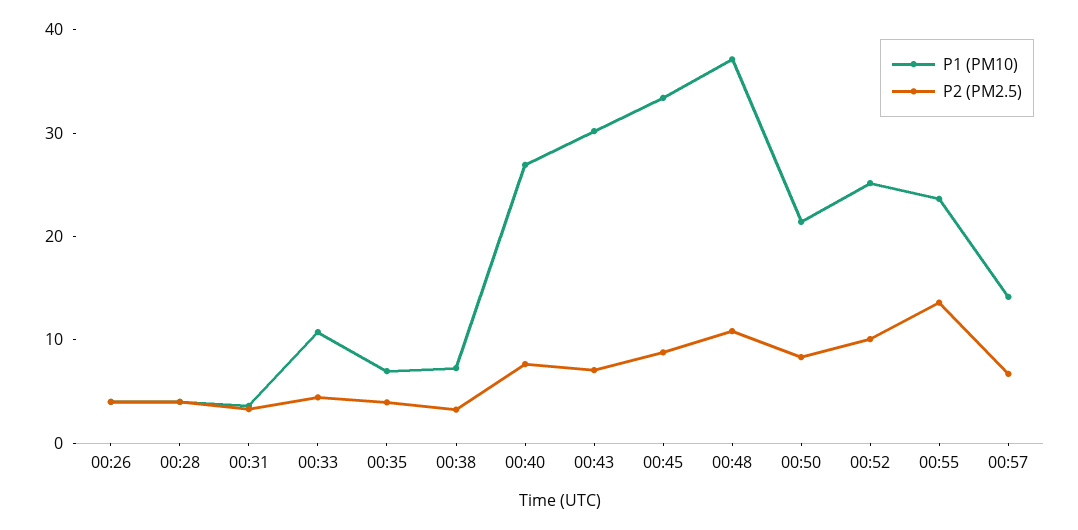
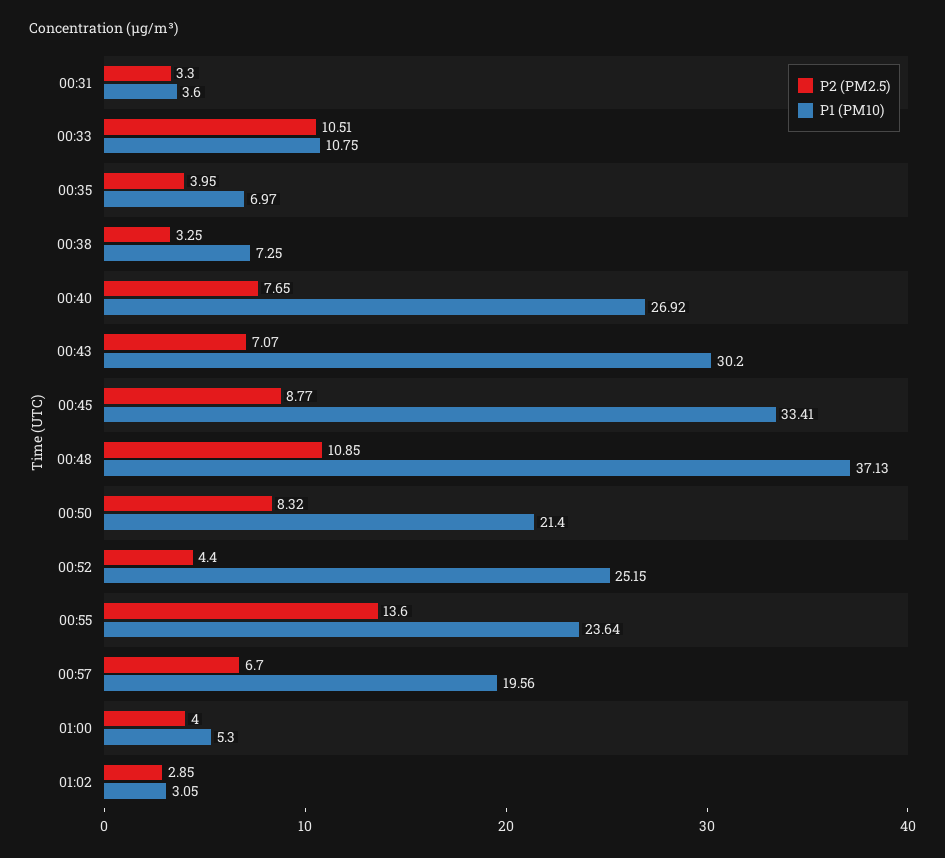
P1 (PM10), 00:26: 4 -> none
P2 (PM2.5), 00:26: 4 -> none
P1 (PM10), 00:28: 4 -> none
P2 (PM2.5), 00:28: 4 -> none
P2 (PM2.5), 00:33: 4 -> 10.51
P2 (PM2.5), 00:52: 10 -> 4.4
P1 (PM10), 00:57: 14 -> 19.56
P2 (PM2.5), 01:00: none -> 4
P1 (PM10), 01:00: none -> 5.3
P2 (PM2.5), 01:02: none -> 2.85
P1 (PM10), 01:02: none -> 3.05

